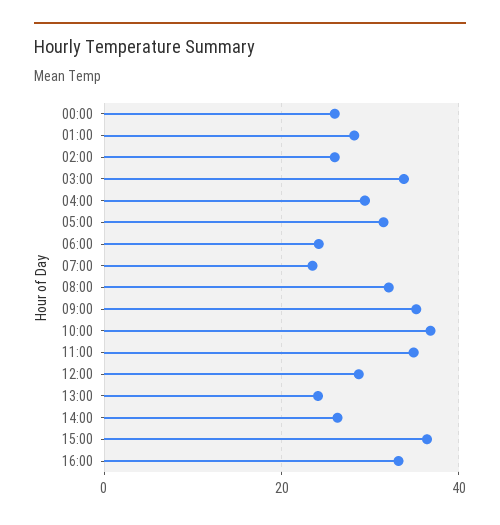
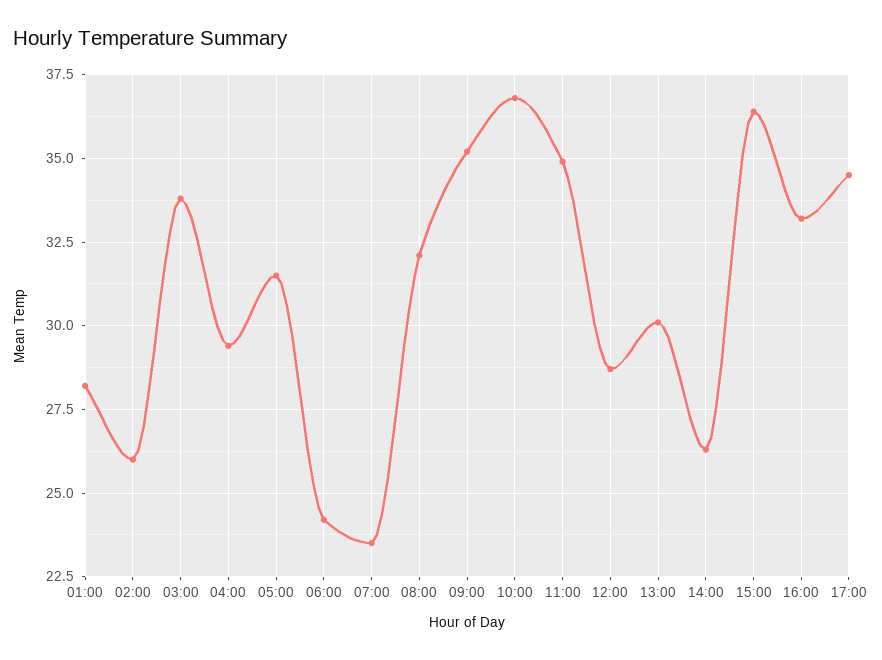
00:00: 26 -> none
13:00: 24 -> 30
17:00: none -> 34.5

